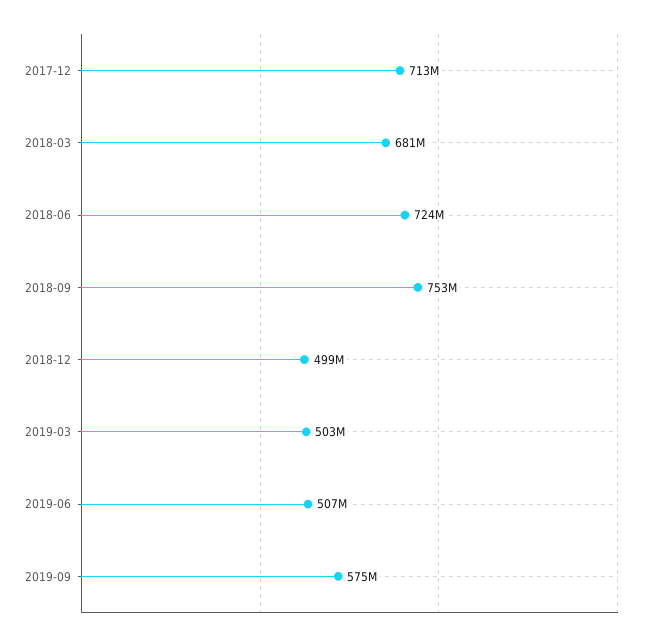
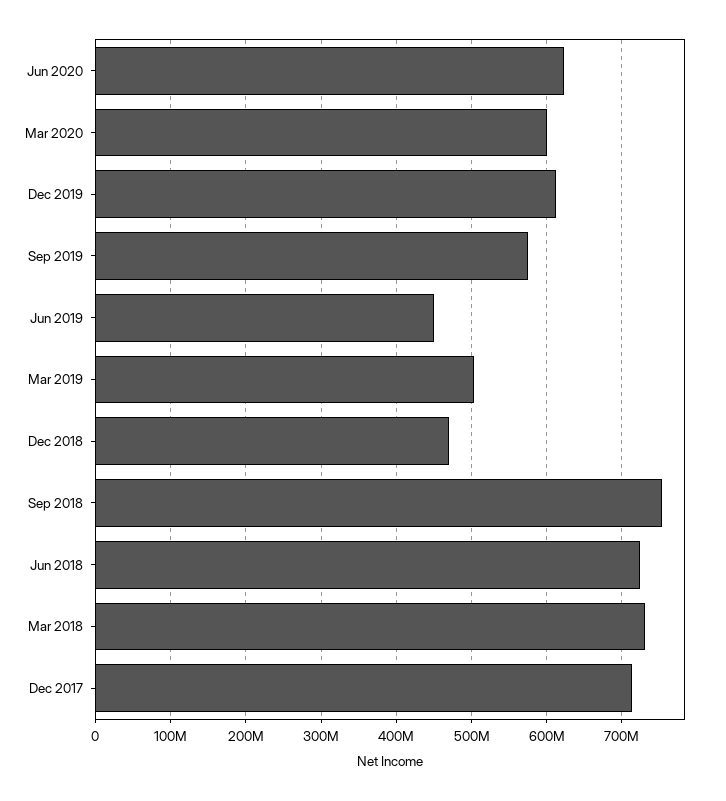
2018-03: 681000000 -> 730000000
2018-12: 499000000 -> 470000000
2019-06: 507000000 -> 450000000
Jun 2020: none -> 620000000
Mar 2020: none -> 600000000
Dec 2019: none -> 610000000

